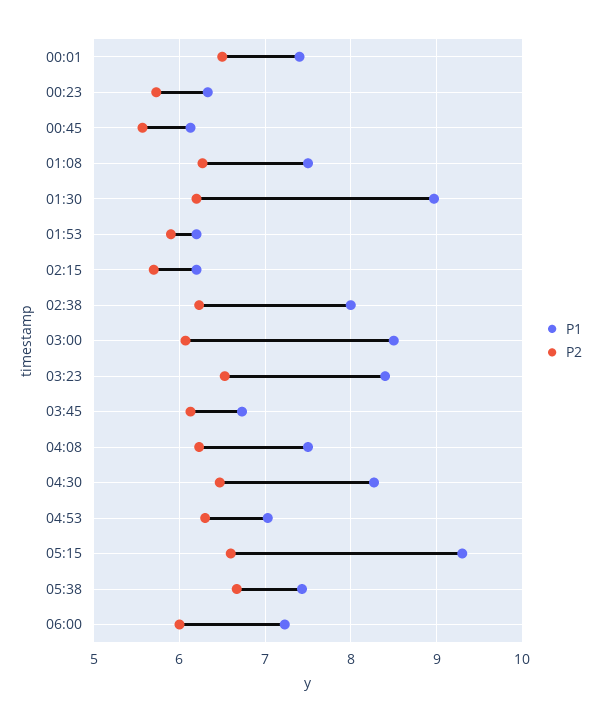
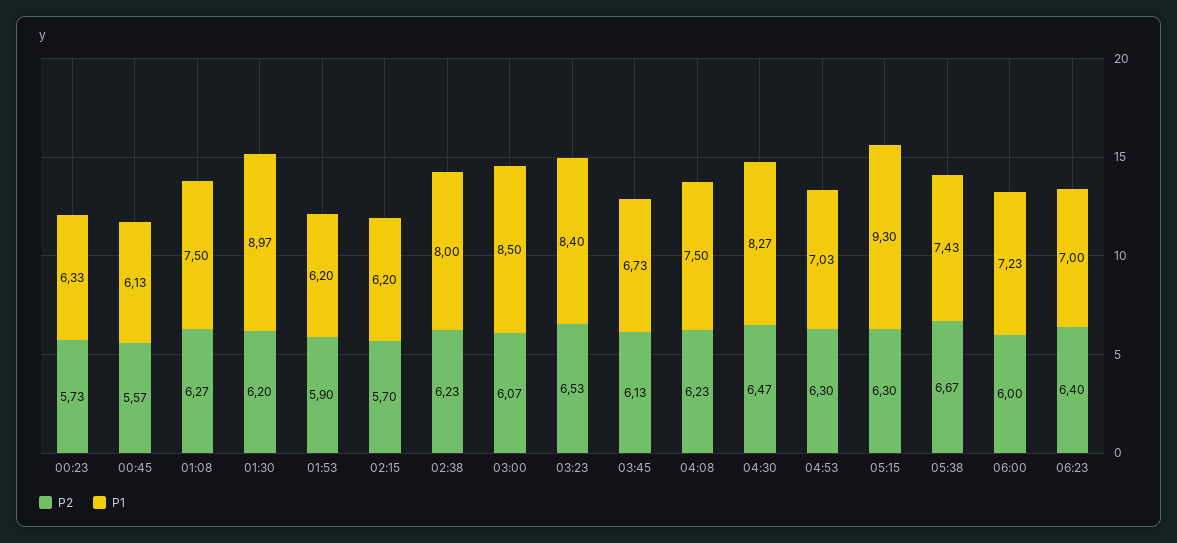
P1, 00:01: 7.4 -> none
P2, 00:01: 6.5 -> none
P2, 05:15: 6.6 -> 6.3
P2, 06:23: none -> 6.4
P1, 06:23: none -> 7

